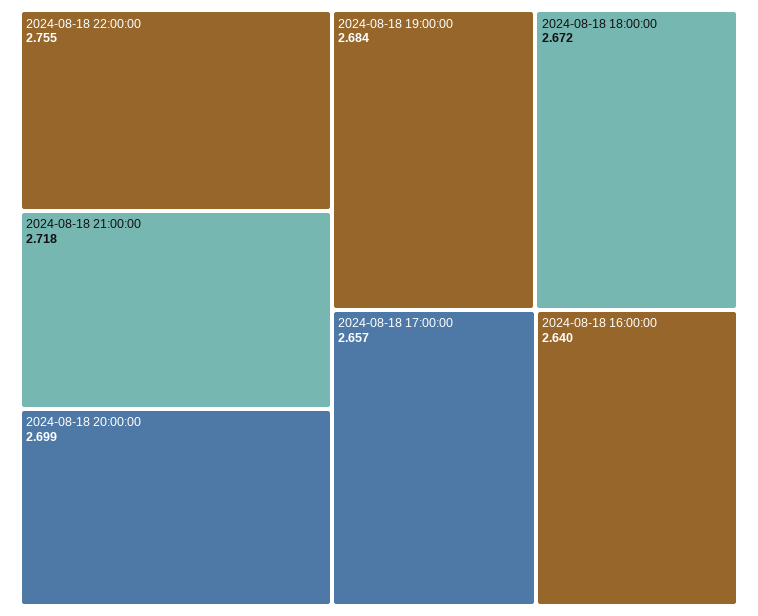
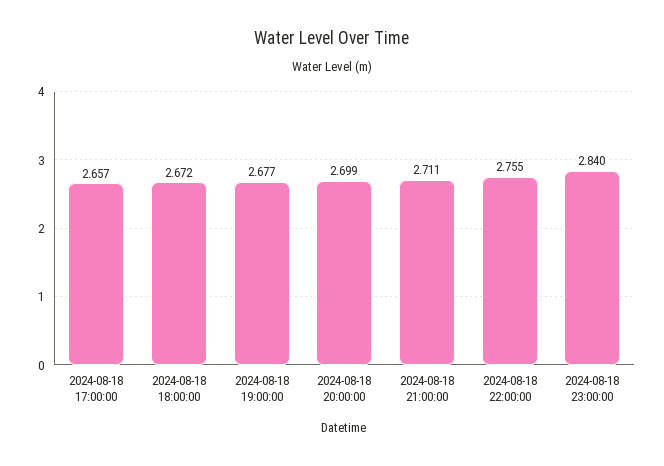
2024-08-18 21:00:00: 2.718 -> 2.711
2024-08-18 19:00:00: 2.684 -> 2.677
2024-08-18 16:00:00: 2.64 -> none
2024-08-18 23:00:00: none -> 2.84

